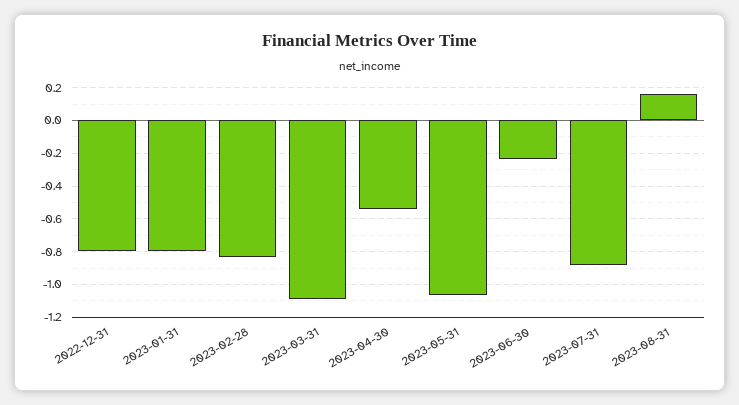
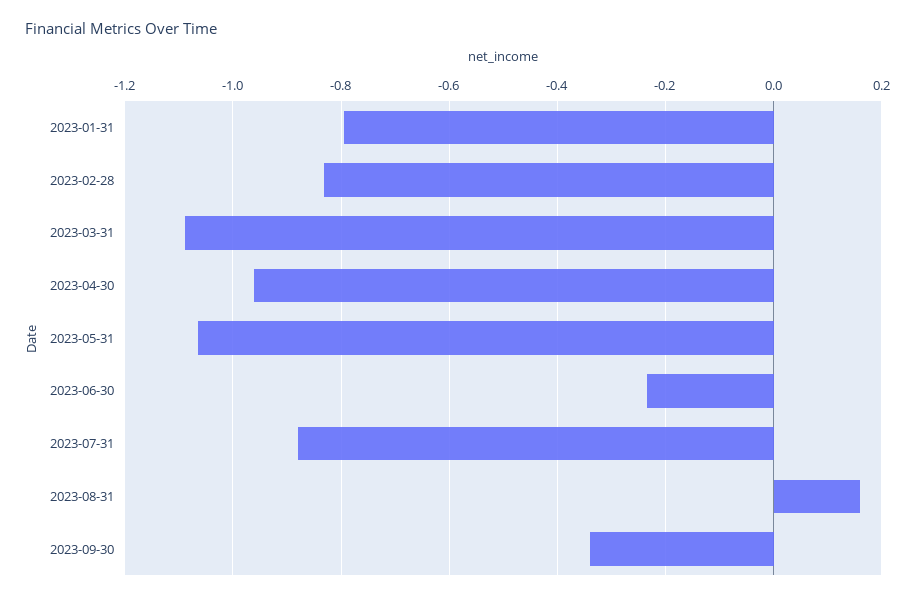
2022-12-31: -0.8 -> none
2023-04-30: -0.55 -> -0.96
2023-09-30: none -> -0.34

